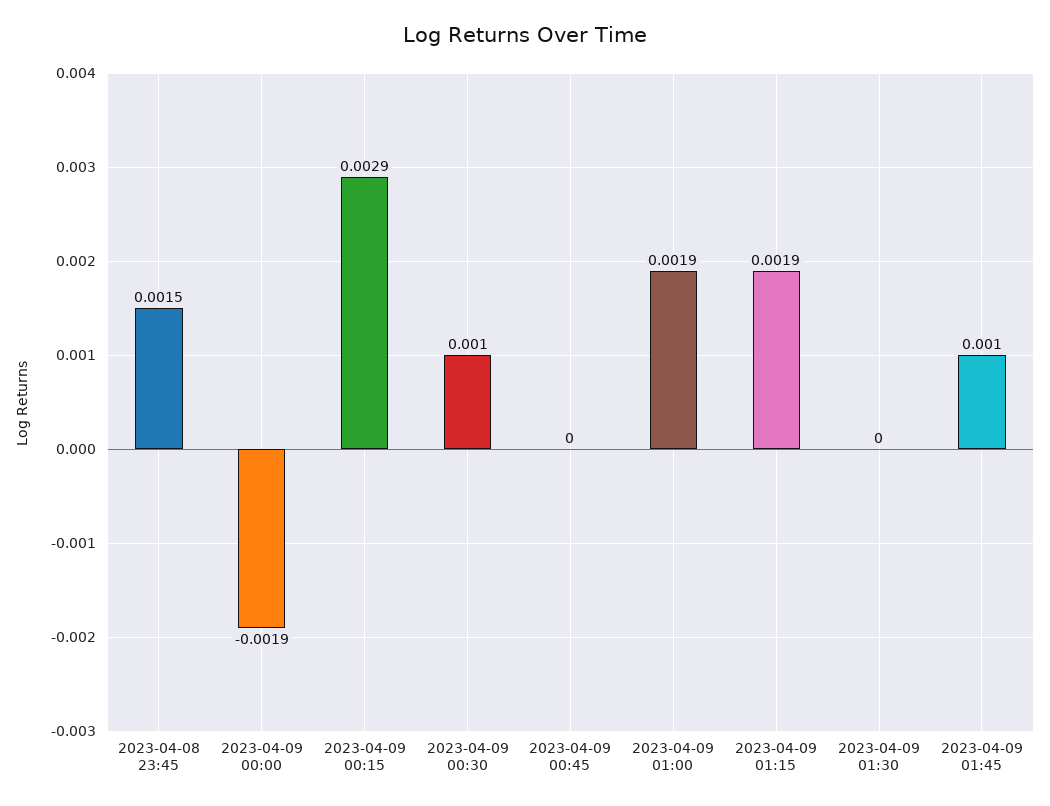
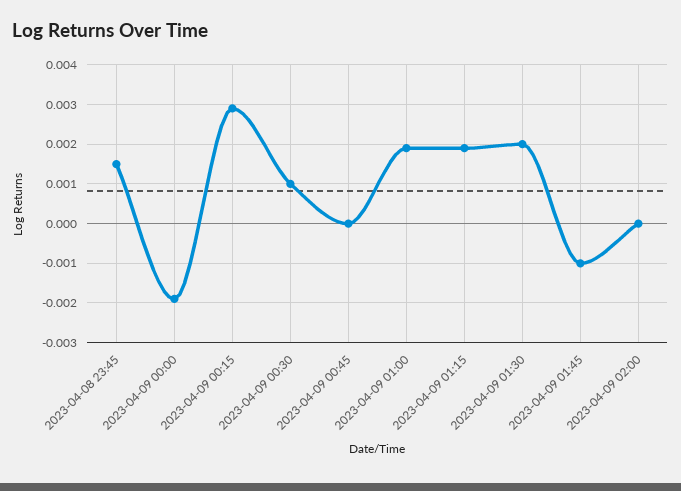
2023-04-09 01:30: 0 -> 0.002
2023-04-09 01:45: 0.001 -> -0.001
2023-04-09 02:00: none -> 0

